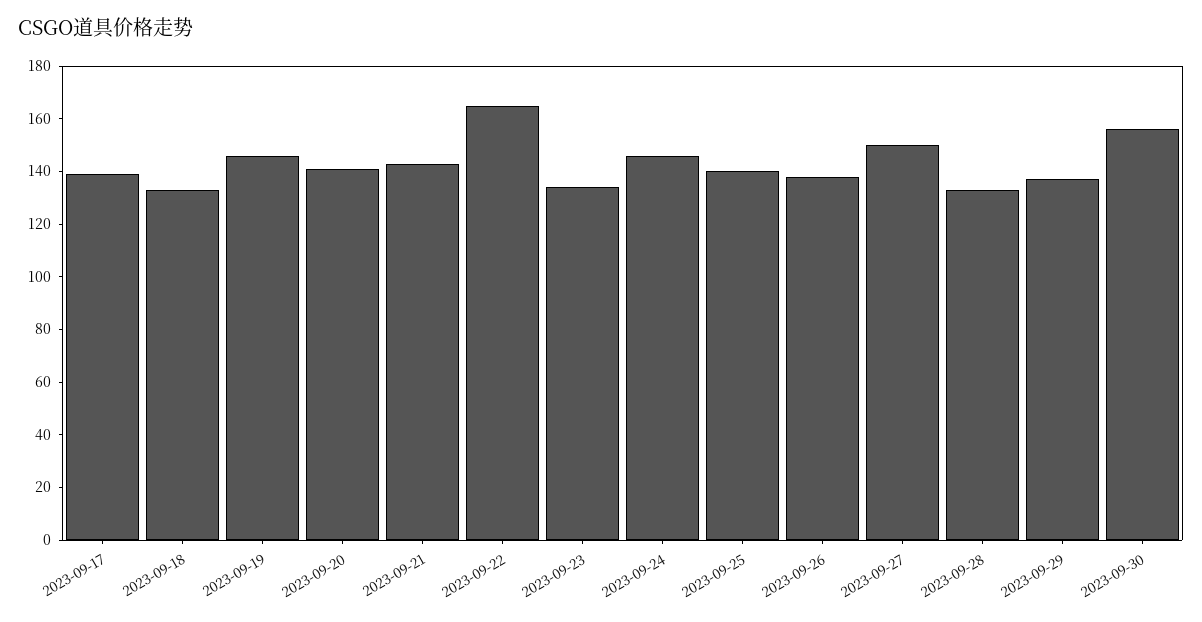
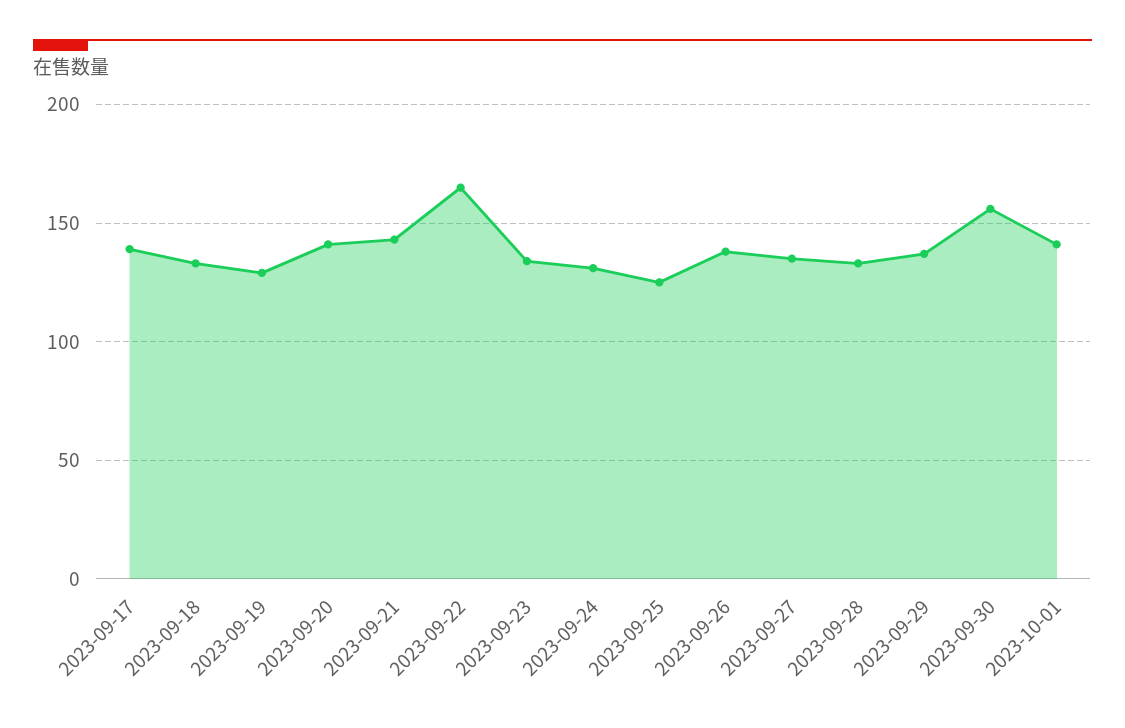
2023-09-19: 145 -> 130
2023-09-24: 145 -> 130
2023-09-25: 140 -> 125
2023-09-27: 150 -> 135
2023-10-01: none -> 140

